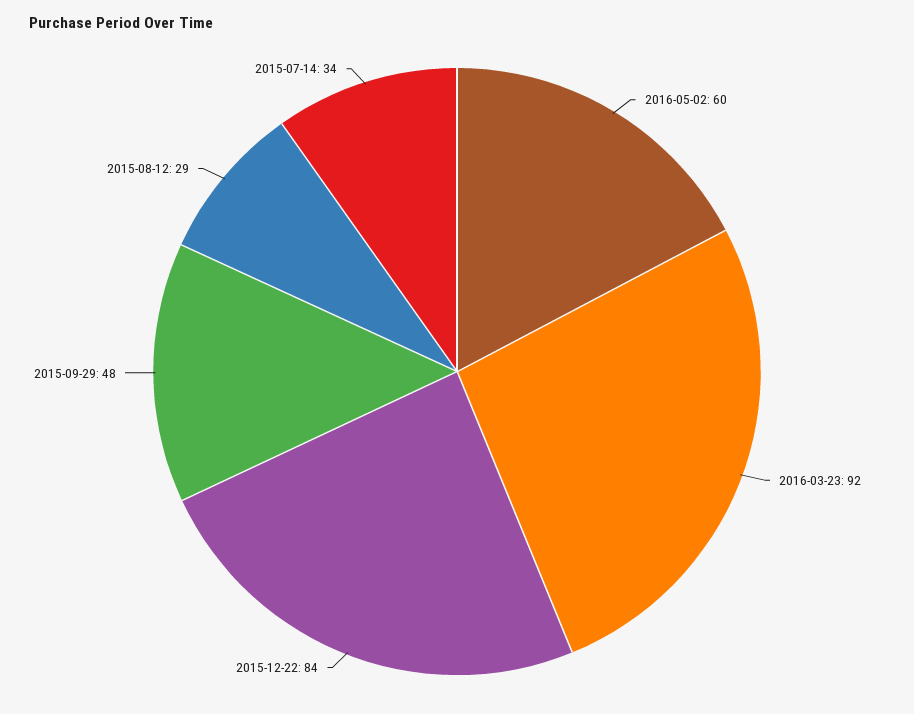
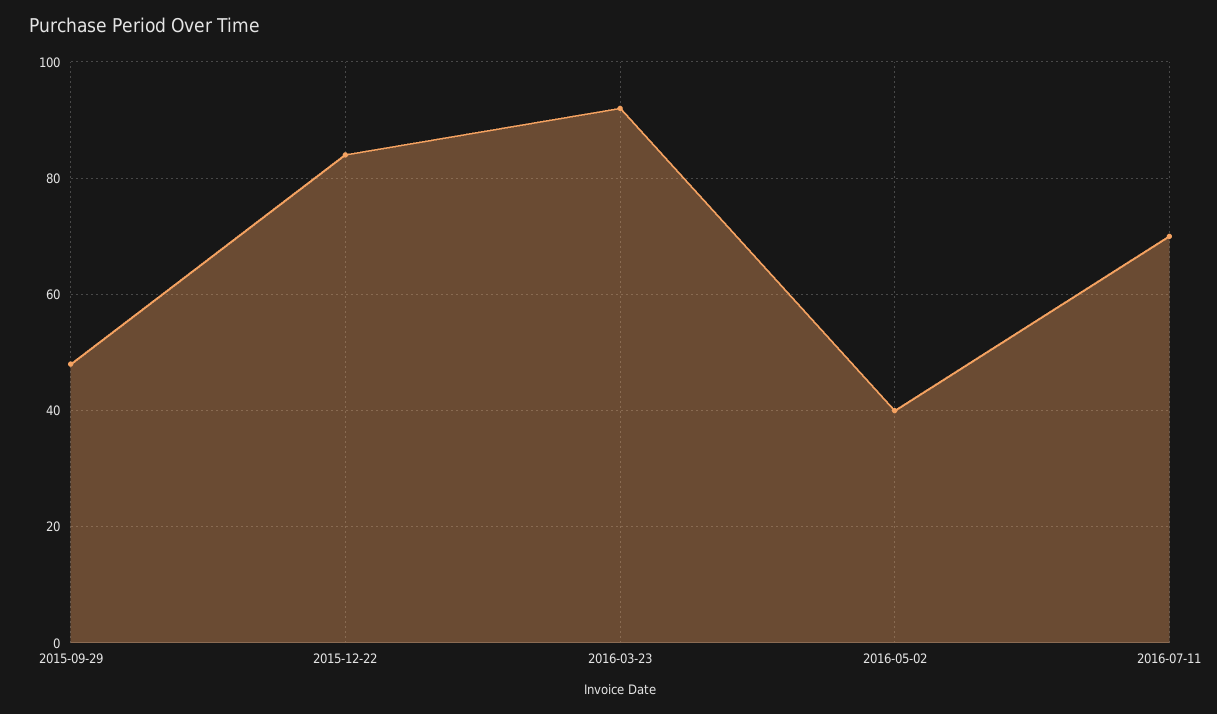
2016-05-02: 60 -> 40
2015-08-12: 29 -> none
2015-07-14: 34 -> none
2016-07-11: none -> 70

